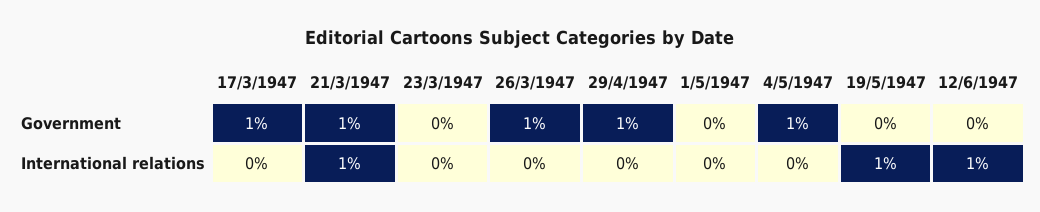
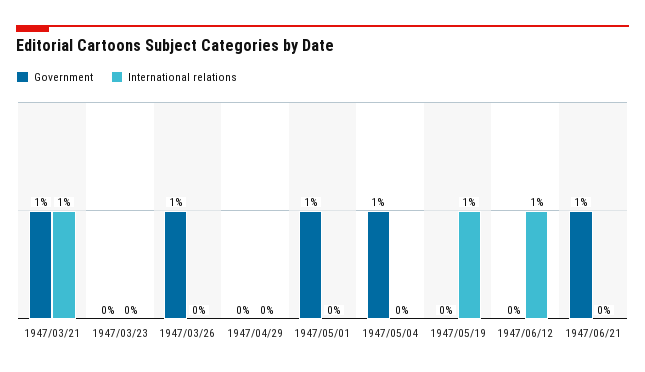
Government, 17/3/1947: 1 -> none
Government, 29/4/1947: 1 -> 0
Government, 1/5/1947: 0 -> 1
International relations, 17/3/1947: 0 -> none
Government, 1947/06/21: none -> 1
International relations, 1947/06/21: none -> 0

